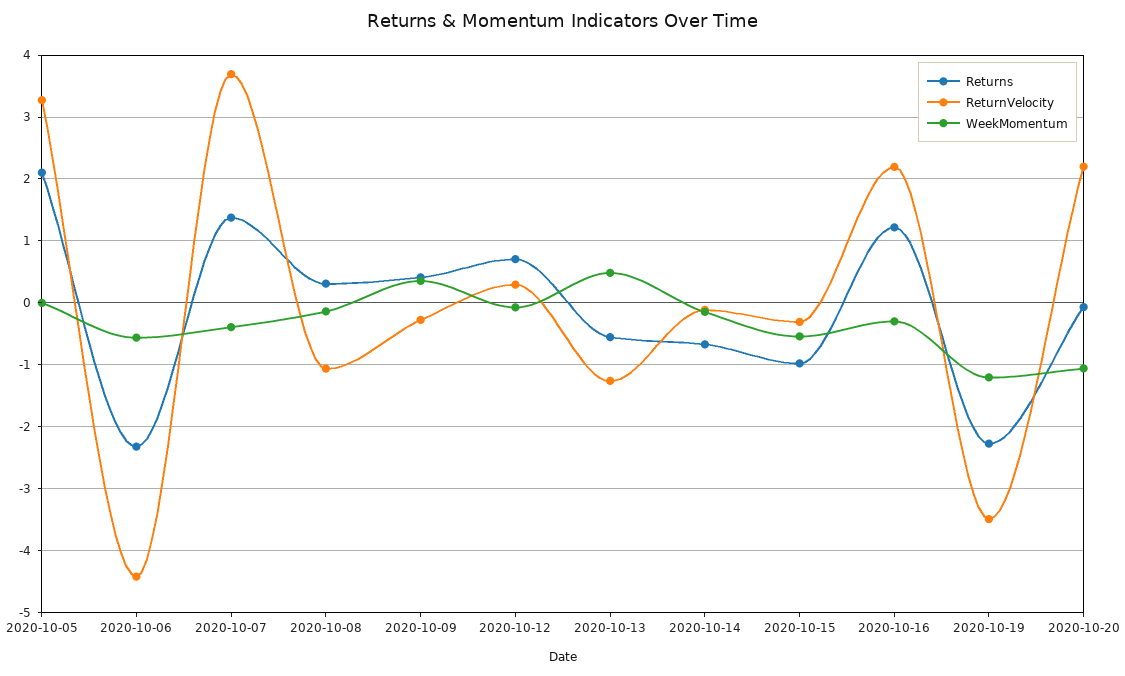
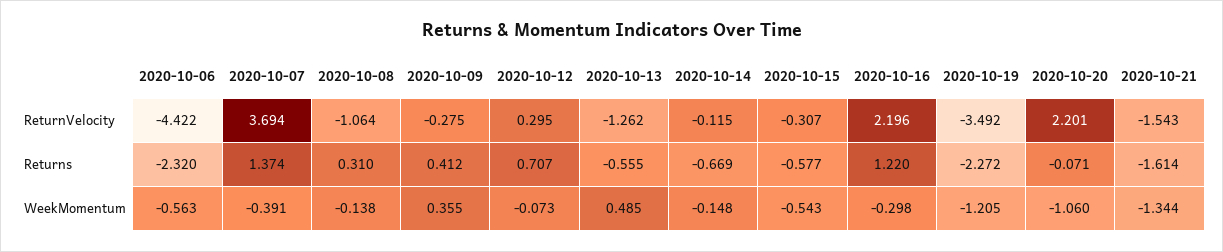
Returns, 2020-10-05: 2.1 -> none
ReturnVelocity, 2020-10-05: 3.3 -> none
WeekMomentum, 2020-10-05: 0 -> none
Returns, 2020-10-15: -1 -> -0.577
ReturnVelocity, 2020-10-21: none -> -1.543
Returns, 2020-10-21: none -> -1.614
WeekMomentum, 2020-10-21: none -> -1.344

